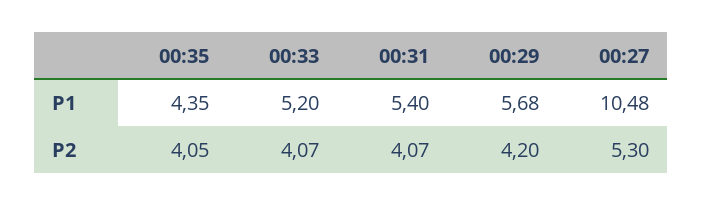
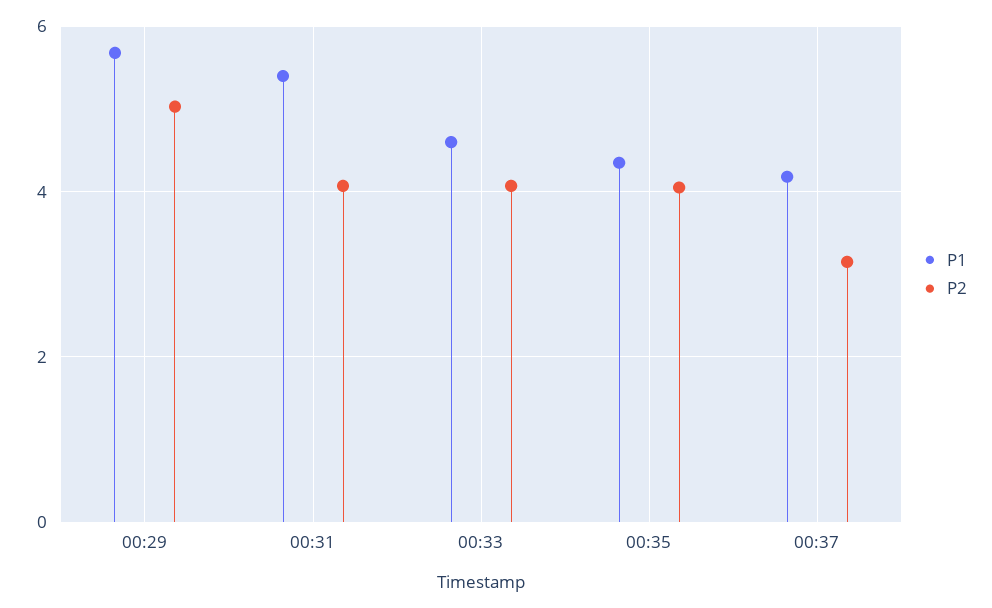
P1, 00:33: 5.2 -> 4.6
P1, 00:27: 10.48 -> none
P2, 00:29: 4.2 -> 5
P2, 00:27: 5.3 -> none
P1, 00:37: none -> 4.2
P2, 00:37: none -> 3.2

